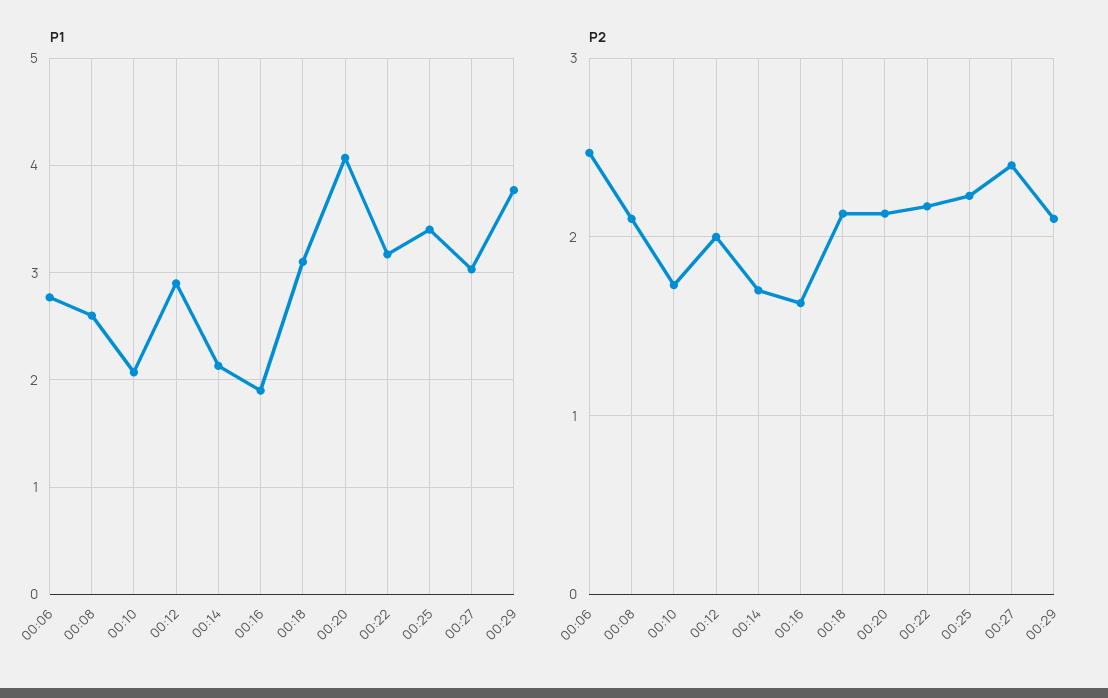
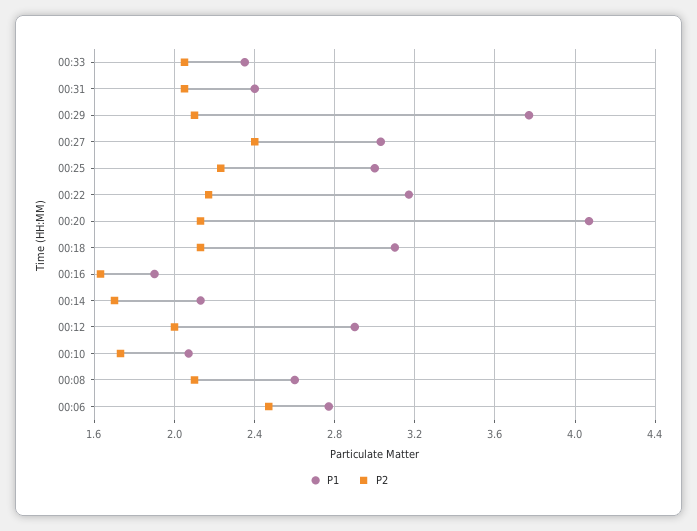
P1, 00:25: 3.4 -> 3
P1, 00:33: none -> 2.35
P2, 00:33: none -> 2.05
P1, 00:31: none -> 2.4
P2, 00:31: none -> 2.05

